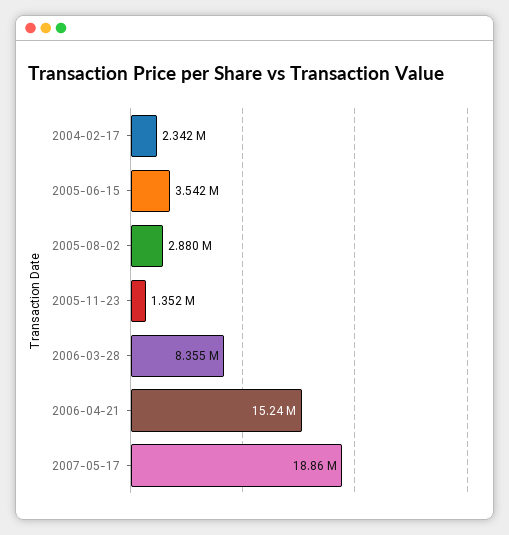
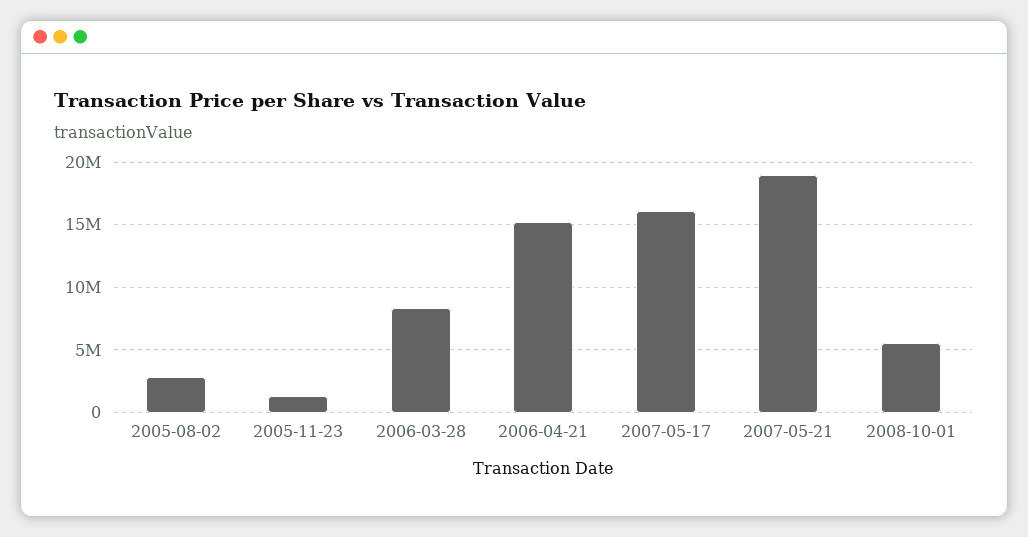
2004-02-17: 2342000 -> none
2005-06-15: 3542000 -> none
2007-05-17: 18860000 -> 16000000
2007-05-21: none -> 19000000
2008-10-01: none -> 5500000

